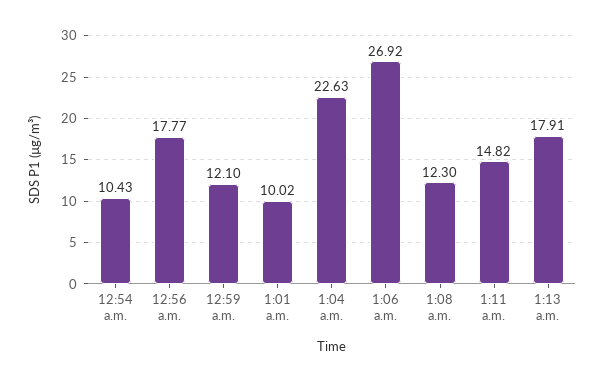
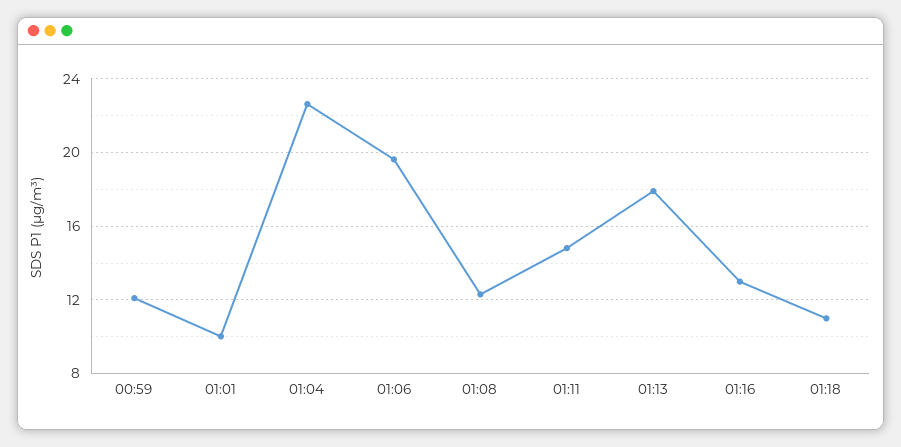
12:54 a.m.: 10.43 -> none
12:56 a.m.: 17.77 -> none
1:06 a.m.: 26.92 -> 19.5
01:16: none -> 13
01:18: none -> 11

